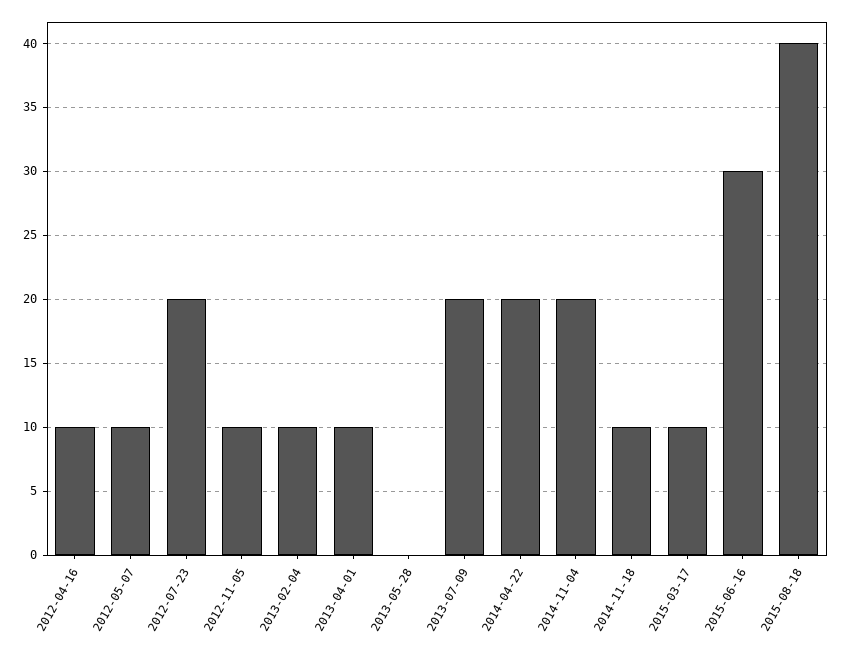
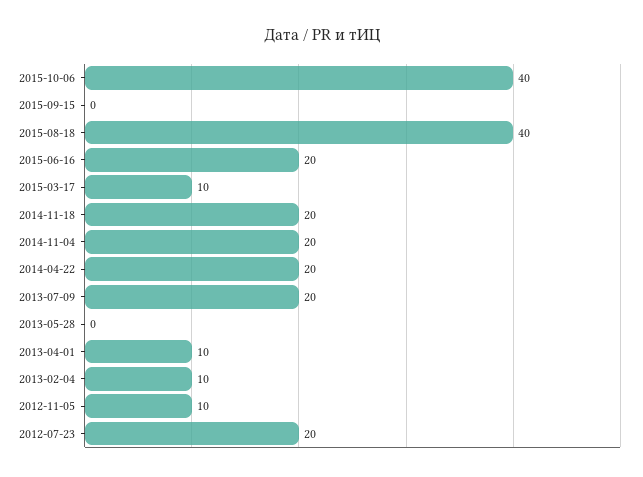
2012-04-16: 10 -> none
2012-05-07: 10 -> none
2014-11-18: 10 -> 20
2015-06-16: 30 -> 20
2015-10-06: none -> 40
2015-09-15: none -> 0

